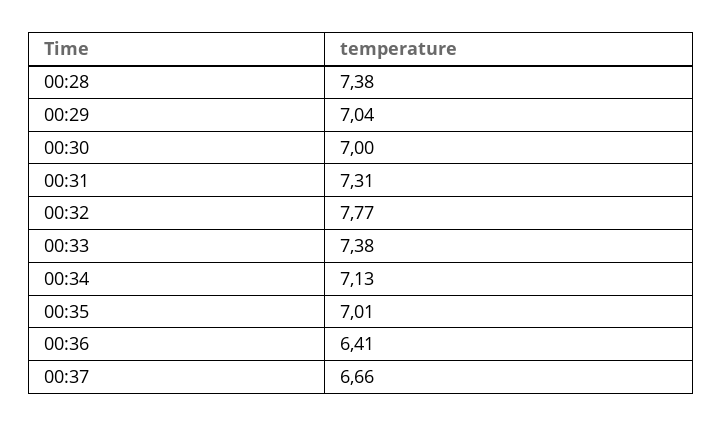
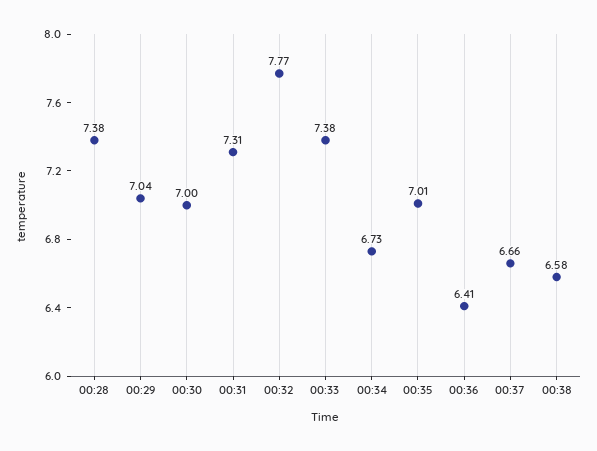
00:34: 7.13 -> 6.73
00:38: none -> 6.58

